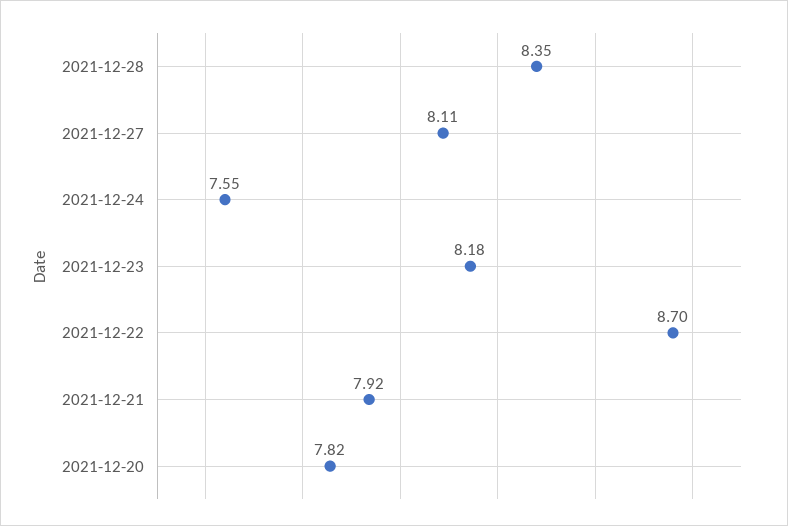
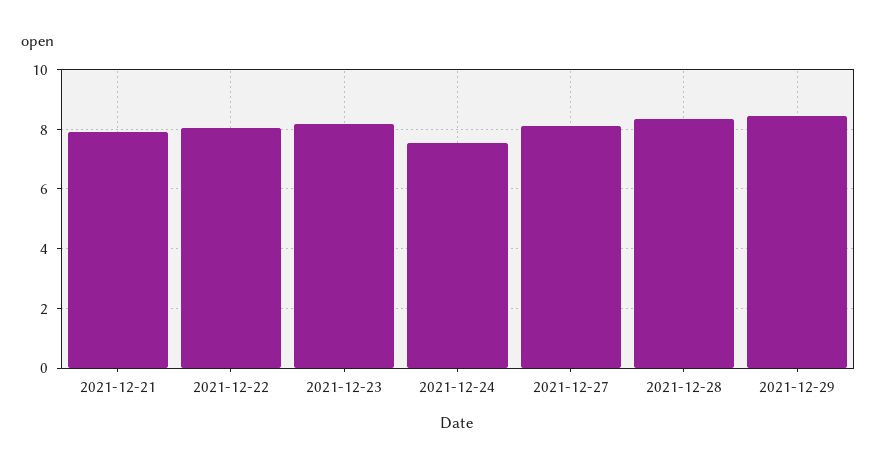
2021-12-22: 8.7 -> 8
2021-12-20: 7.82 -> none
2021-12-29: none -> 8.5

